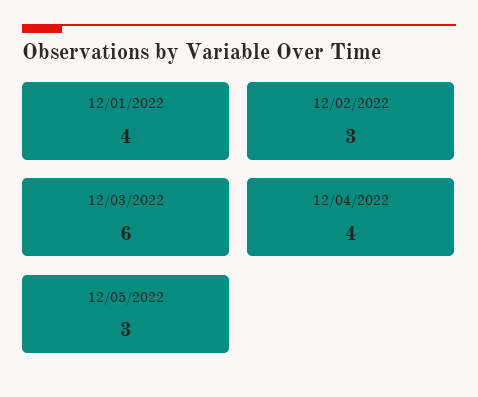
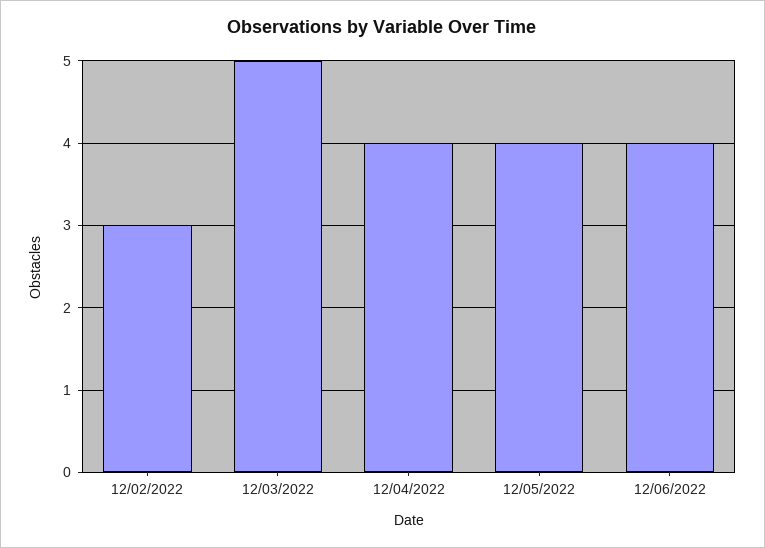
12/01/2022: 4 -> none
12/03/2022: 6 -> 5
12/05/2022: 3 -> 4
12/06/2022: none -> 4

